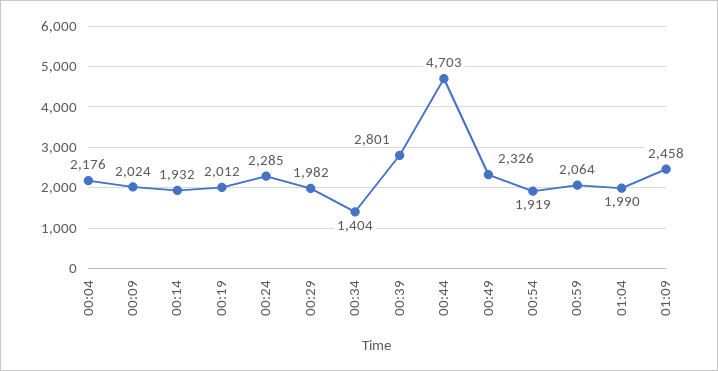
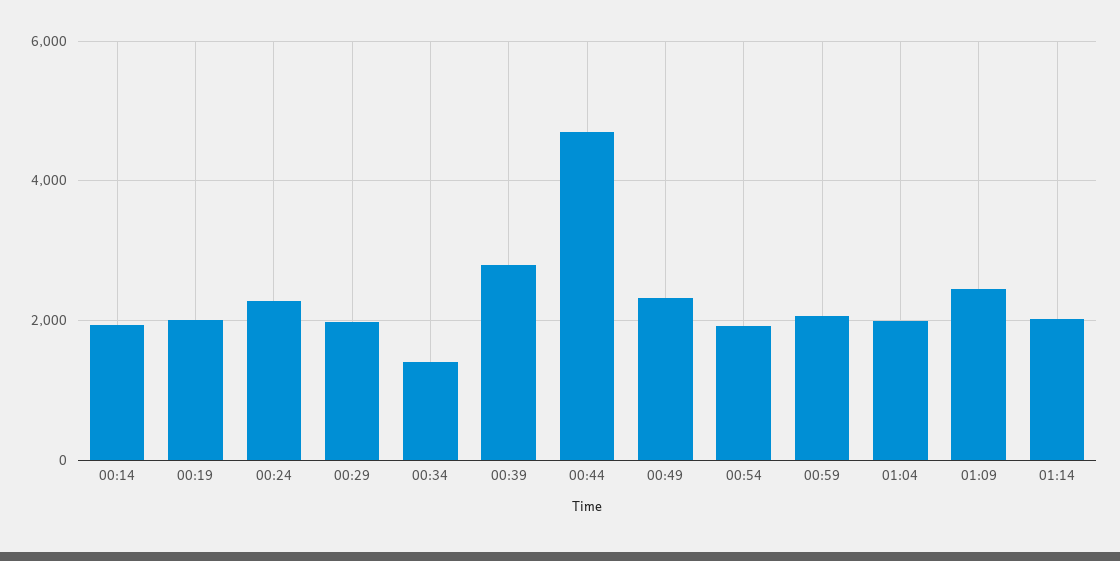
00:04: 2176 -> none
00:09: 2024 -> none
01:14: none -> 2000

